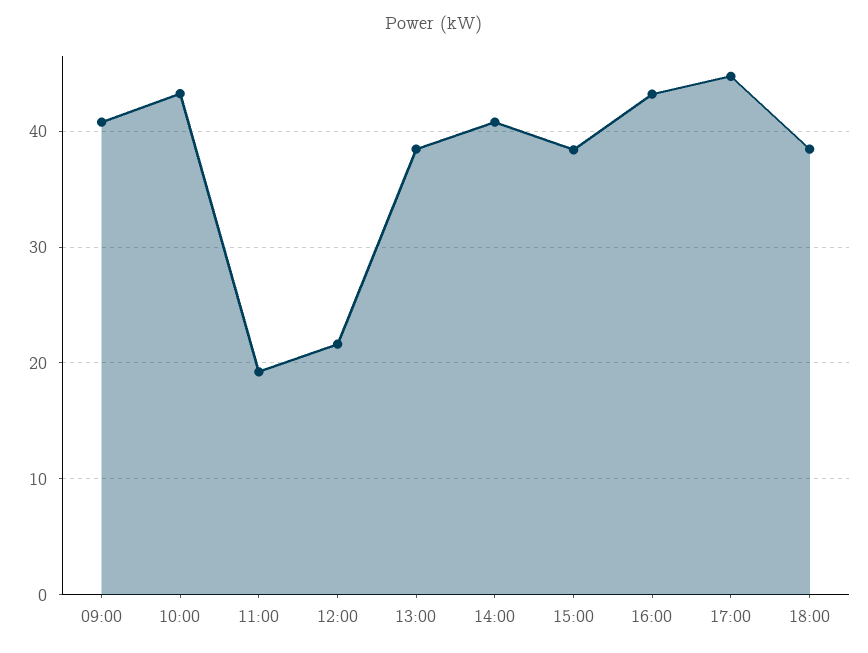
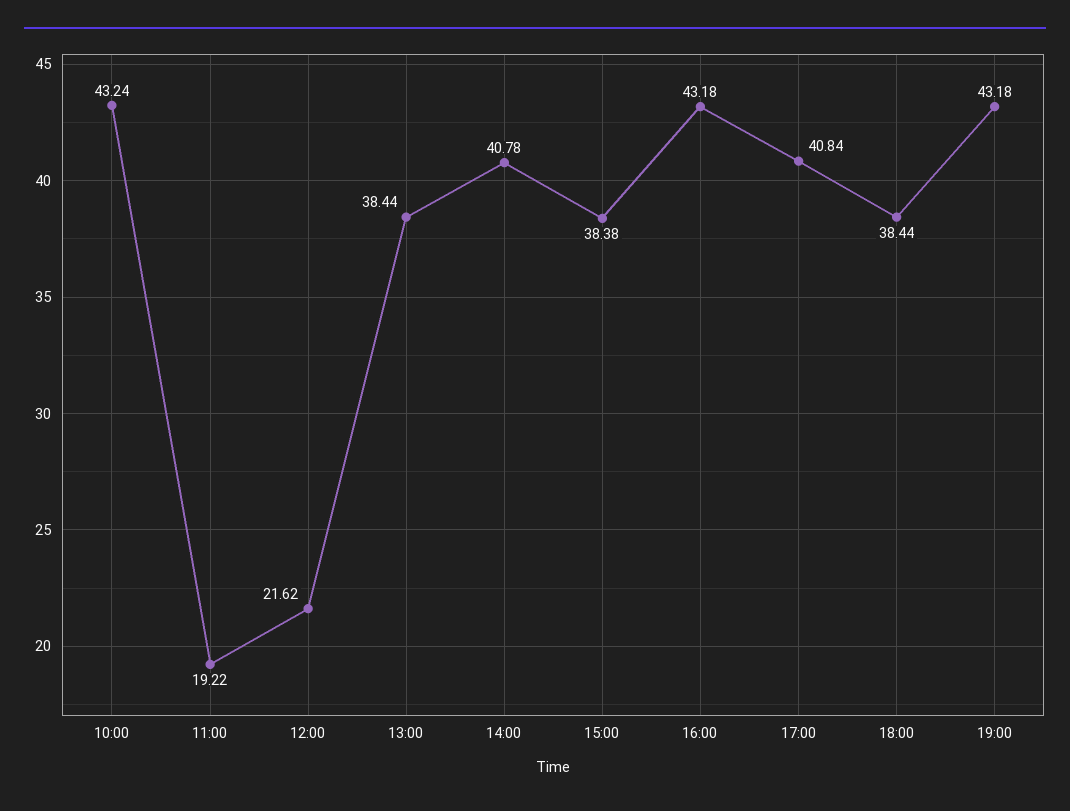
09:00: 41 -> none
17:00: 45 -> 40.84
19:00: none -> 43.18

